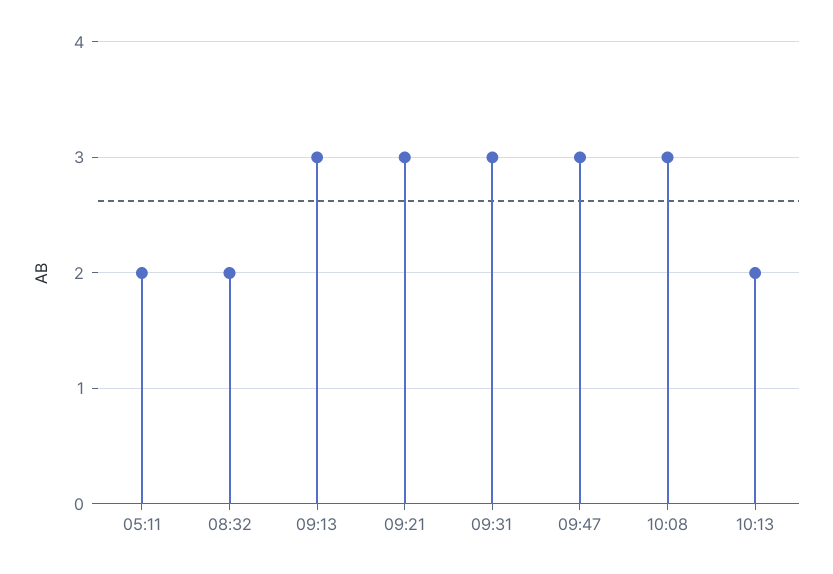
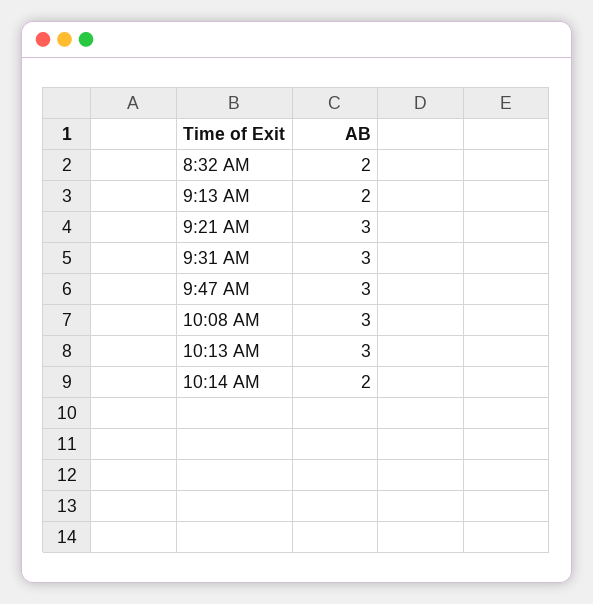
05:11: 2 -> none
09:13: 3 -> 2
10:13: 2 -> 3
10:14 AM: none -> 2

